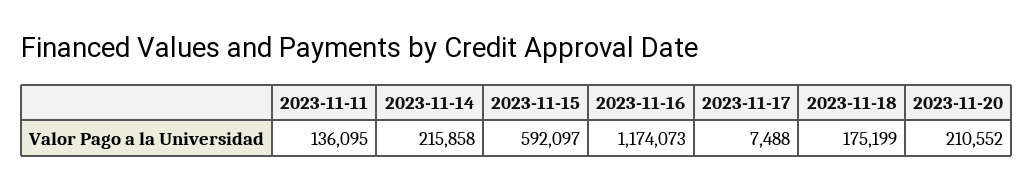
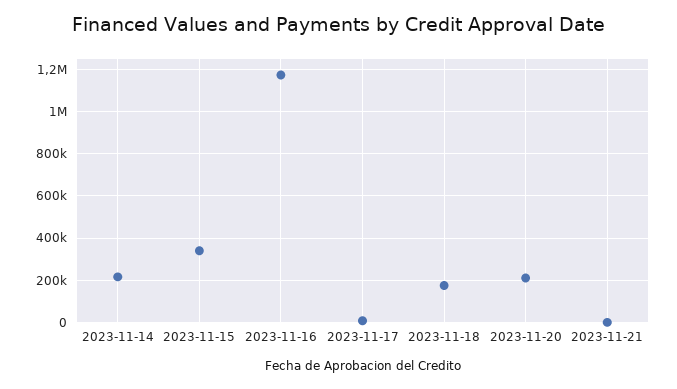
2023-11-11: 136095 -> none
2023-11-15: 592097 -> 350000
2023-11-21: none -> 0

